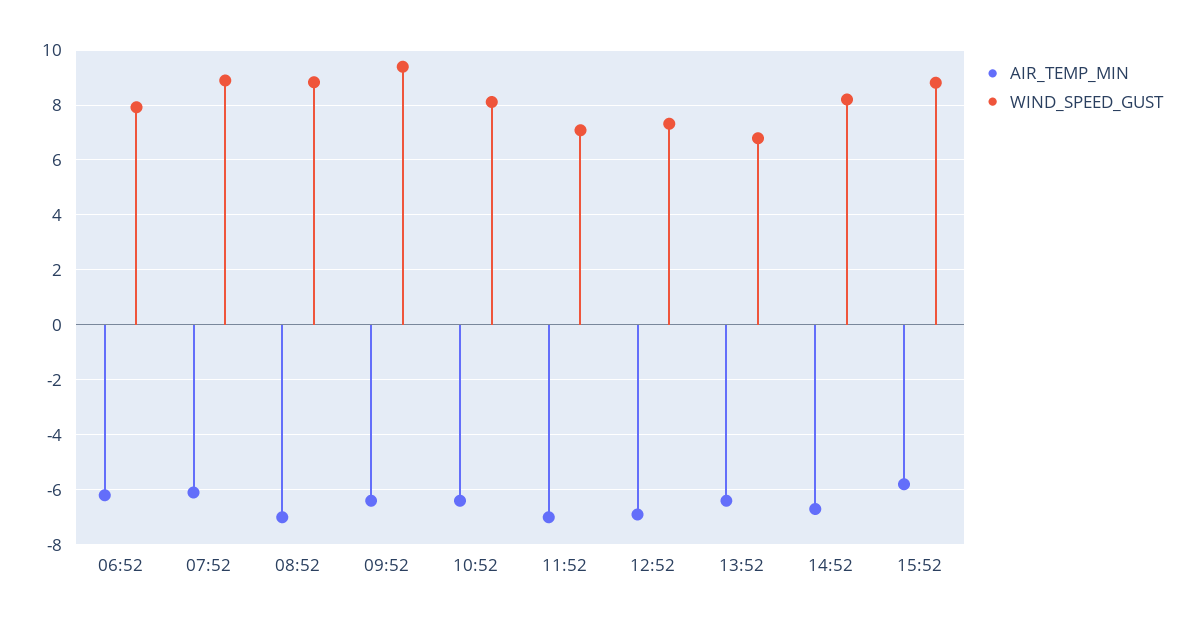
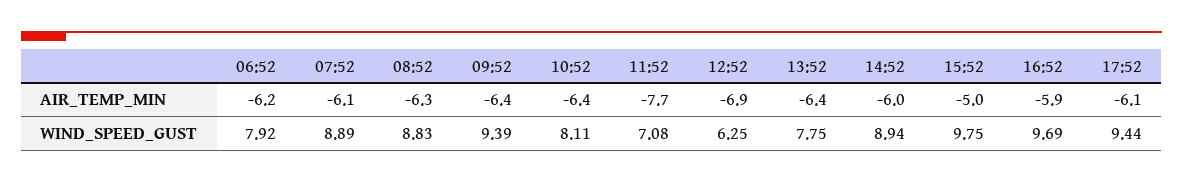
AIR_TEMP_MIN, 08:52: -7 -> -6.3
AIR_TEMP_MIN, 11:52: -7 -> -7.7
WIND_SPEED_GUST, 12:52: 7.25 -> 6.25
WIND_SPEED_GUST, 13:52: 6.75 -> 7.75
AIR_TEMP_MIN, 14:52: -6.75 -> -6
WIND_SPEED_GUST, 14:52: 8.25 -> 8.94
AIR_TEMP_MIN, 15:52: -5.75 -> -5
WIND_SPEED_GUST, 15:52: 8.75 -> 9.75
AIR_TEMP_MIN, 16:52: none -> -5.9
AIR_TEMP_MIN, 17:52: none -> -6.1
WIND_SPEED_GUST, 16:52: none -> 9.69
WIND_SPEED_GUST, 17:52: none -> 9.44

